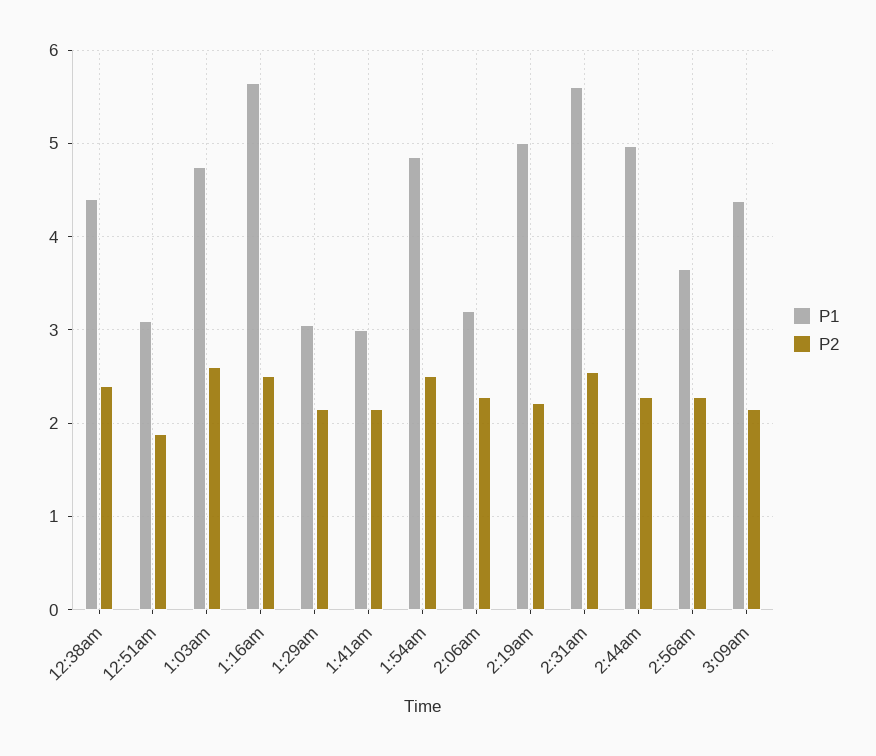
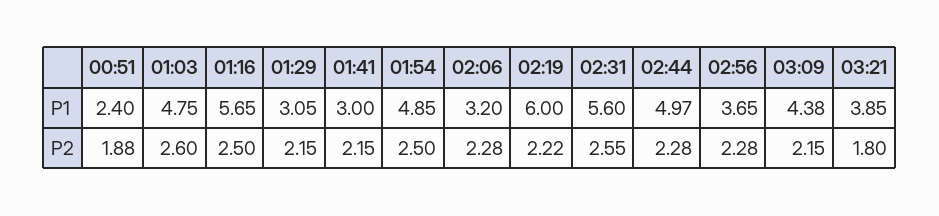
P1, 12:38am: 4.4 -> none
P2, 12:38am: 2.4 -> none
P1, 12:51am: 3.1 -> 2.4
P1, 2:19am: 5 -> 6
P1, 03:21: none -> 3.85
P2, 03:21: none -> 1.8

